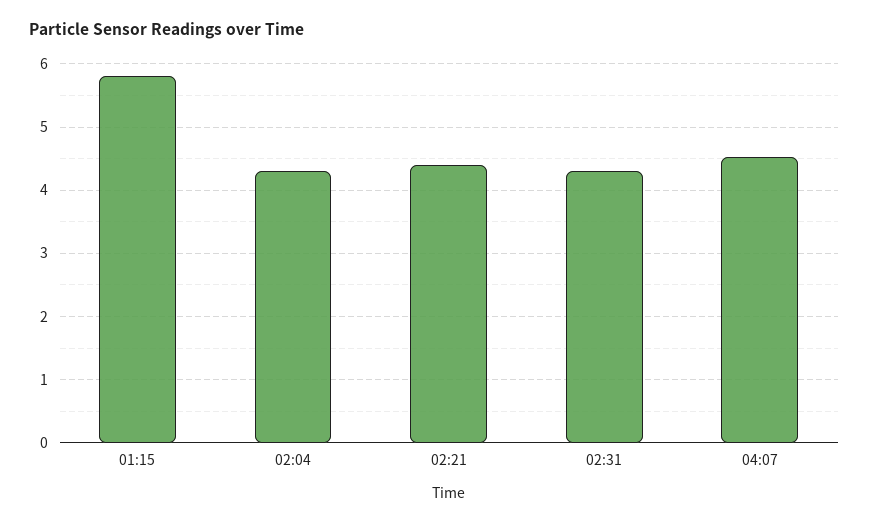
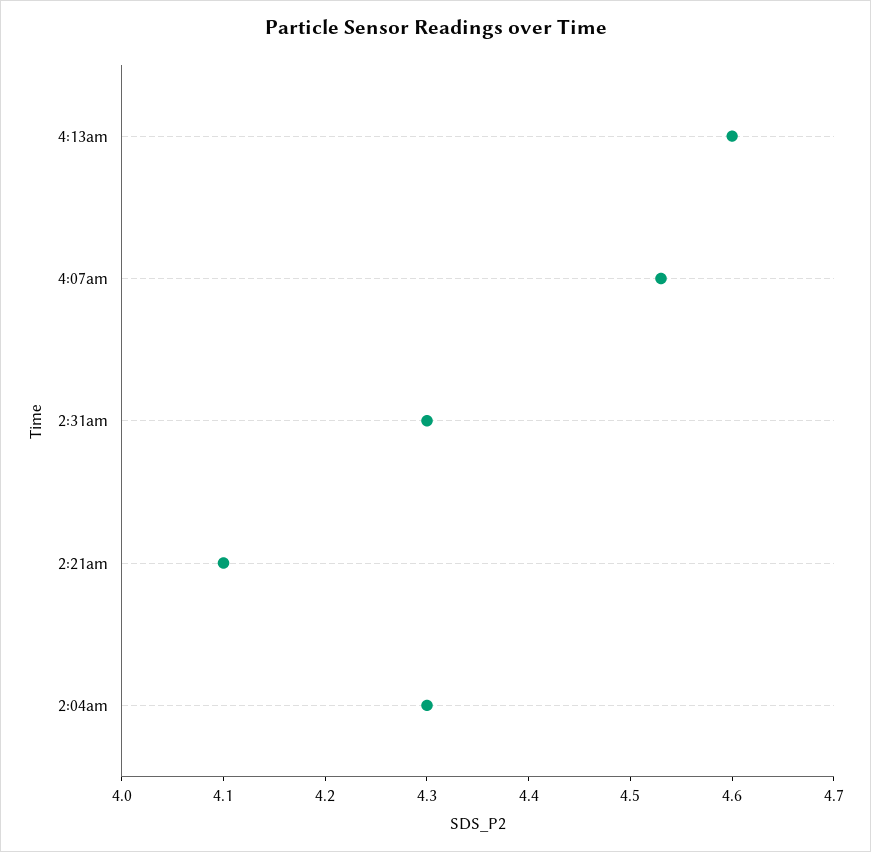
01:15: 5.8 -> none
02:21: 4.4 -> 4.1
4:13am: none -> 4.6

